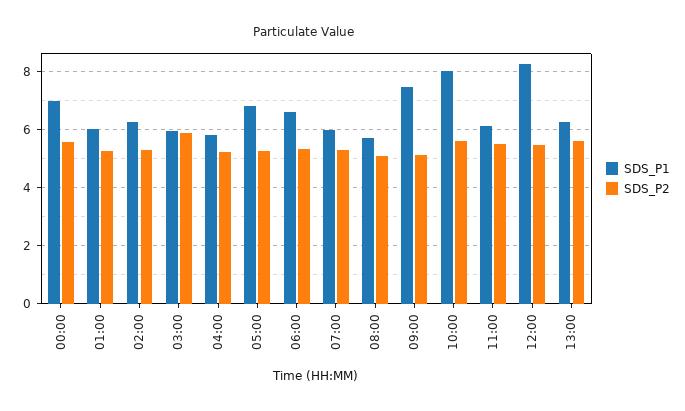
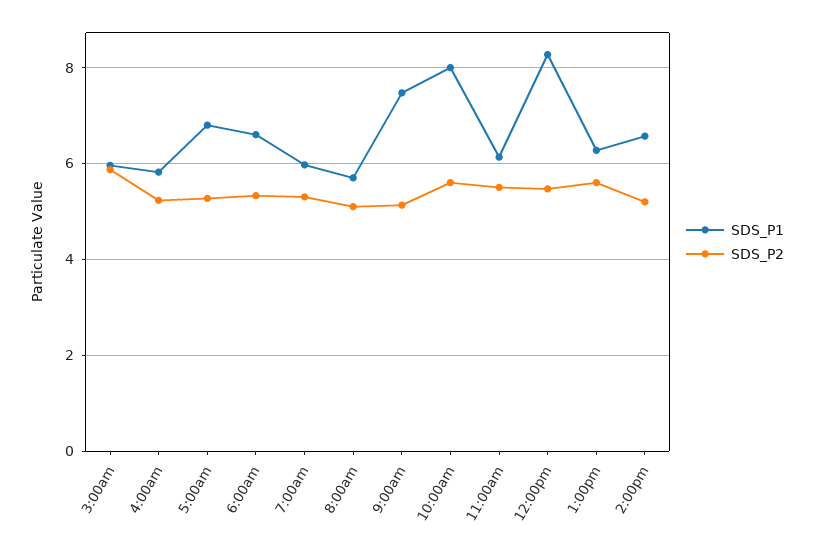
SDS_P1, 00:00: 7 -> none
SDS_P2, 00:00: 5.5 -> none
SDS_P1, 01:00: 6 -> none
SDS_P2, 01:00: 5.25 -> none
SDS_P1, 02:00: 6.25 -> none
SDS_P2, 02:00: 5.25 -> none
SDS_P1, 2:00pm: none -> 6.6
SDS_P2, 2:00pm: none -> 5.2

